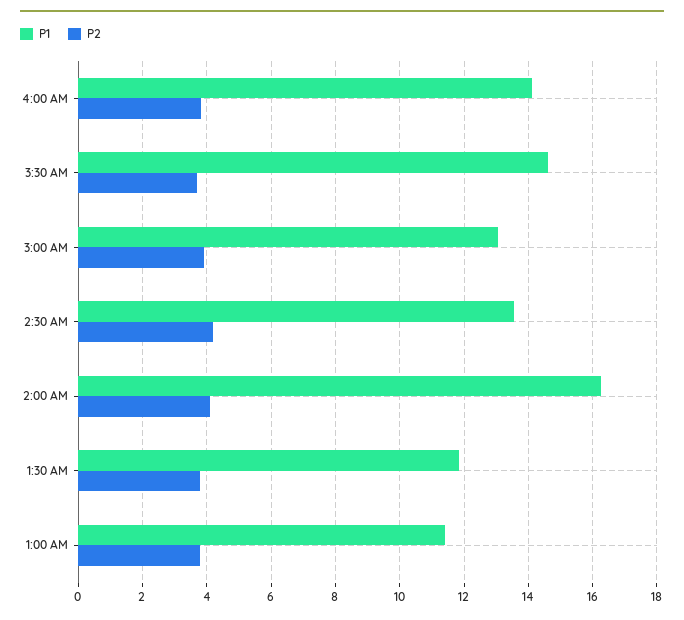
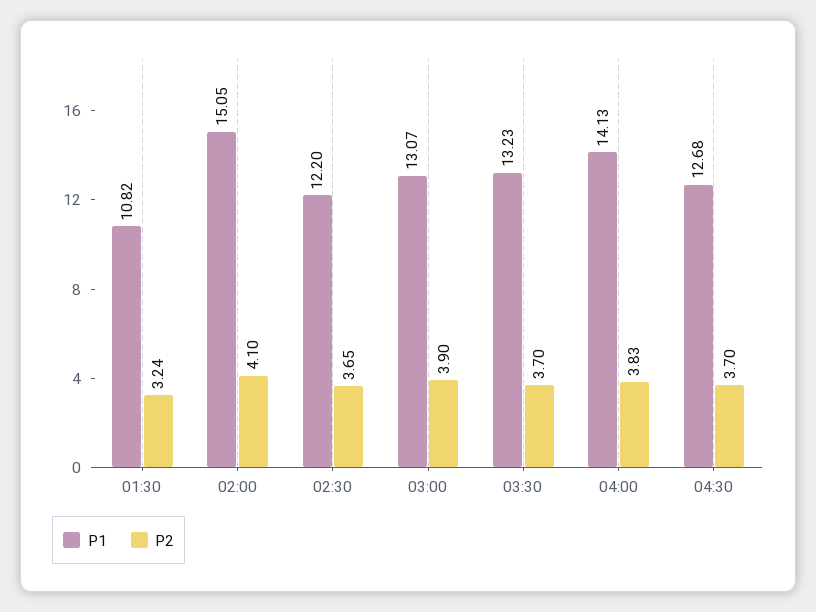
P1, 3:30 AM: 14.6 -> 13.23
P1, 2:30 AM: 13.6 -> 12.2
P2, 2:30 AM: 4.2 -> 3.65
P1, 2:00 AM: 16.2 -> 15.05
P1, 1:30 AM: 11.8 -> 10.82
P2, 1:30 AM: 3.8 -> 3.24
P1, 1:00 AM: 11.4 -> none
P2, 1:00 AM: 3.8 -> none
P1, 04:30: none -> 12.68
P2, 04:30: none -> 3.7

